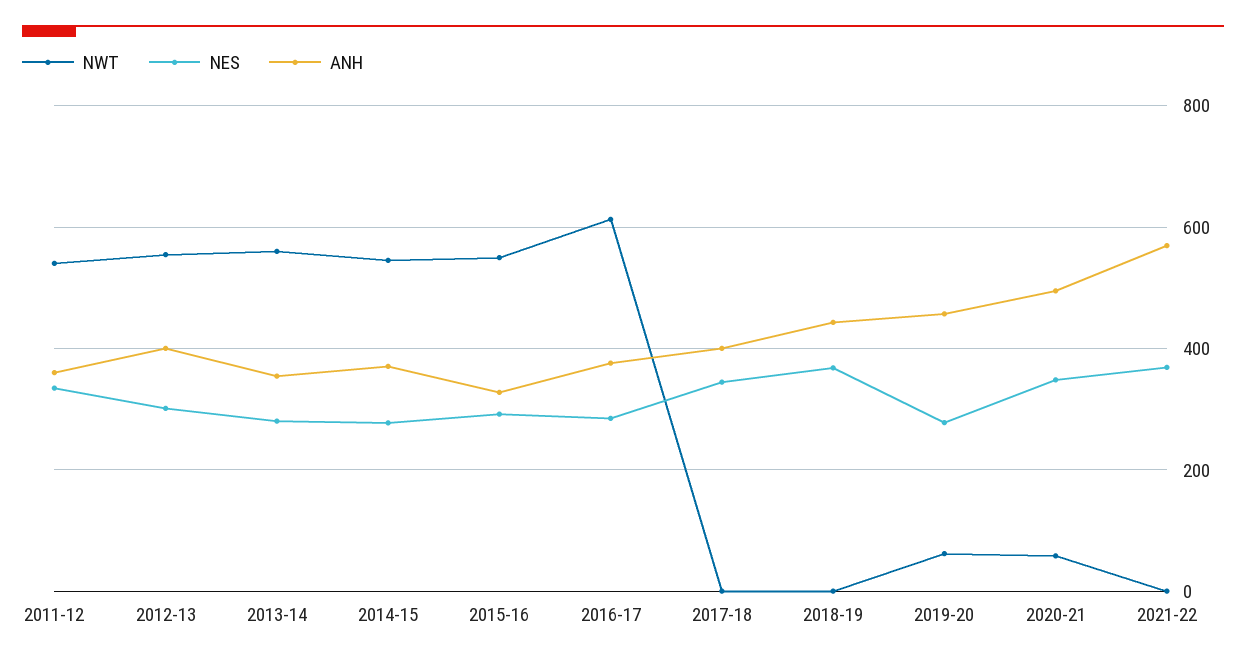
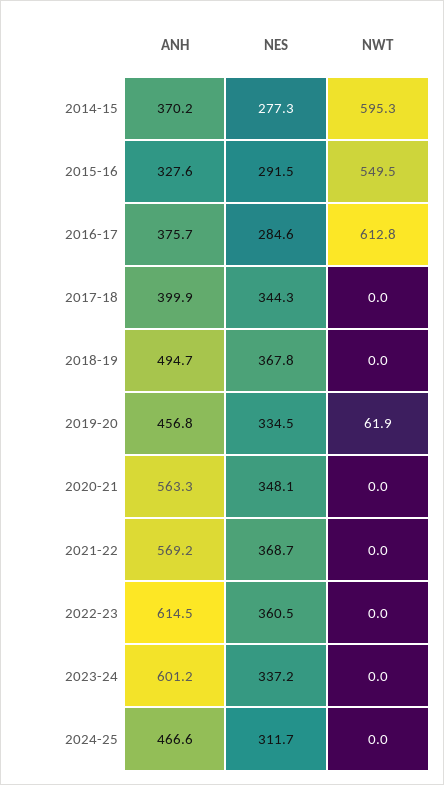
NWT, 2011-12: 540 -> none
NES, 2011-12: 340 -> none
ANH, 2011-12: 360 -> none
NWT, 2012-13: 560 -> none
NES, 2012-13: 300 -> none
ANH, 2012-13: 400 -> none
NWT, 2013-14: 560 -> none
NES, 2013-14: 280 -> none
ANH, 2013-14: 360 -> none
NWT, 2014-15: 540 -> 595.3
ANH, 2018-19: 440 -> 494.7
NES, 2019-20: 280 -> 334.5
NWT, 2020-21: 60 -> 0
ANH, 2020-21: 500 -> 563.3
ANH, 2022-23: none -> 614.5
NES, 2022-23: none -> 360.5
NWT, 2022-23: none -> 0
ANH, 2023-24: none -> 601.2
NES, 2023-24: none -> 337.2
NWT, 2023-24: none -> 0
ANH, 2024-25: none -> 466.6
NES, 2024-25: none -> 311.7
NWT, 2024-25: none -> 0

